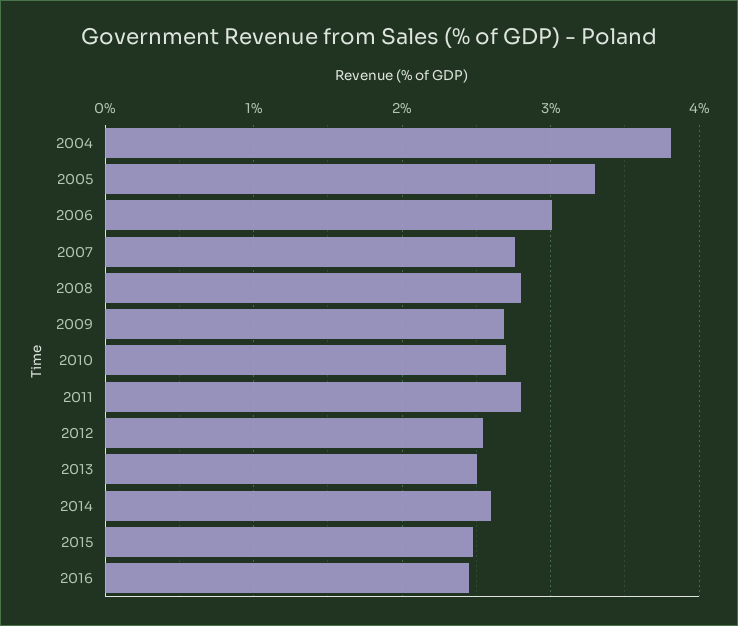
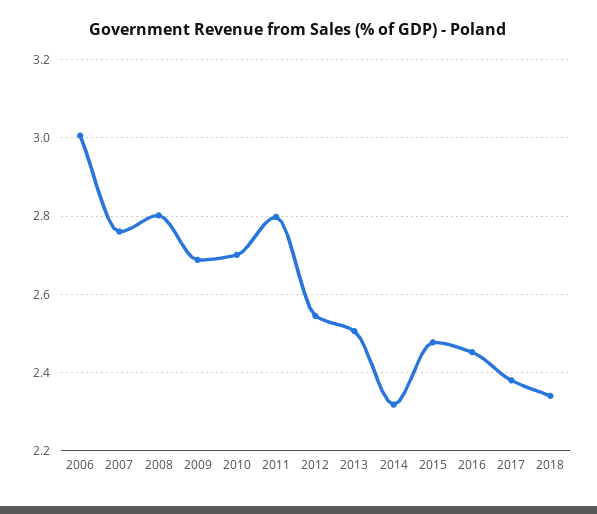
2004: 3.8 -> none
2005: 3.3 -> none
2014: 2.6 -> 2.32
2017: none -> 2.38
2018: none -> 2.34

